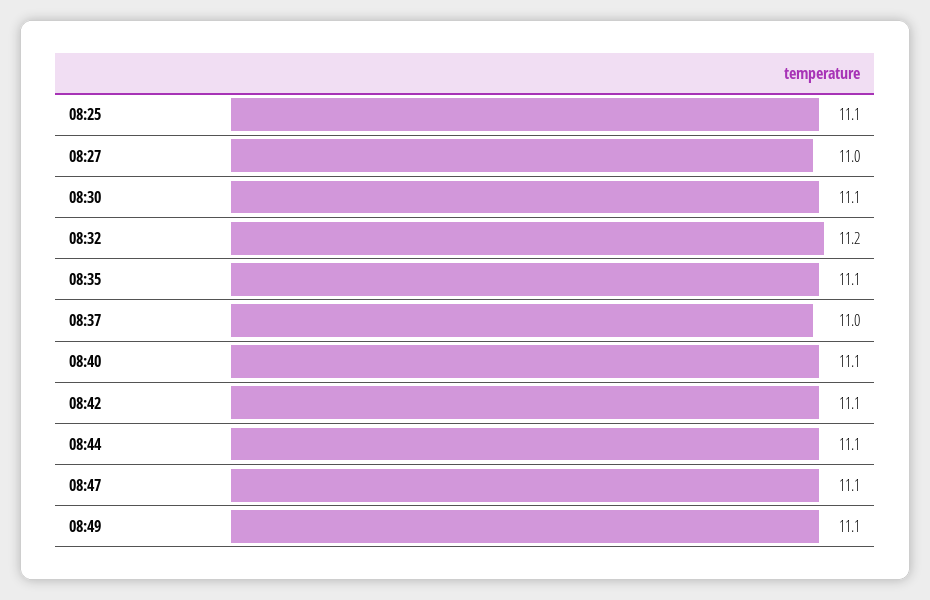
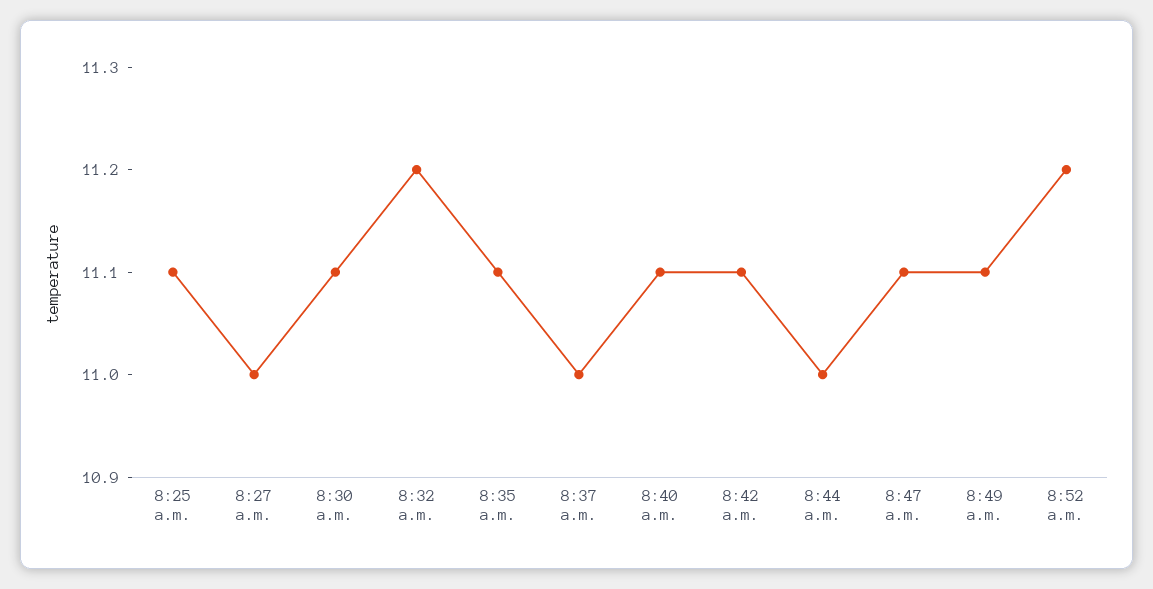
08:44: 11.1 -> 11
8:52 a.m.: none -> 11.2

